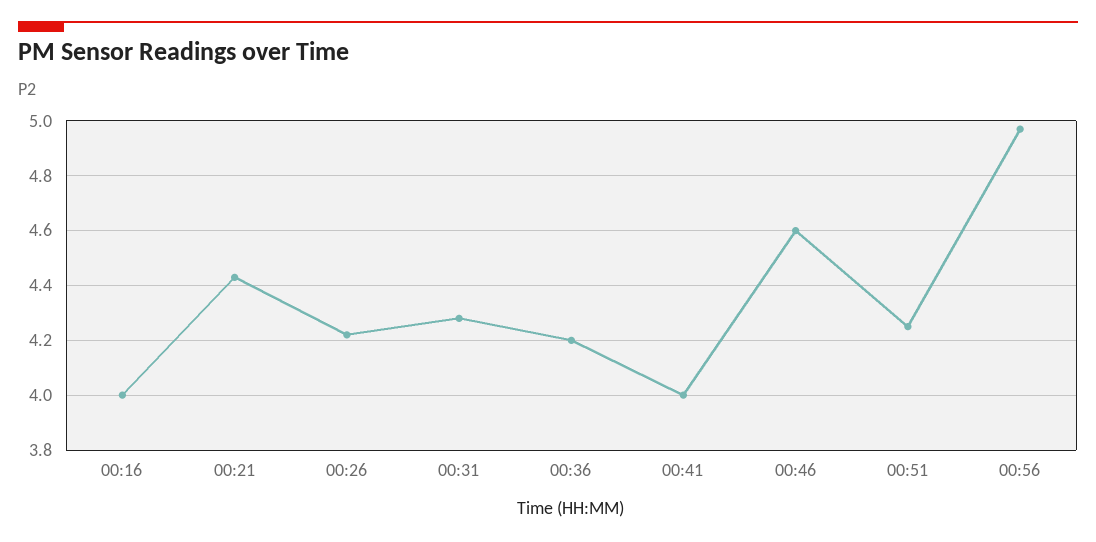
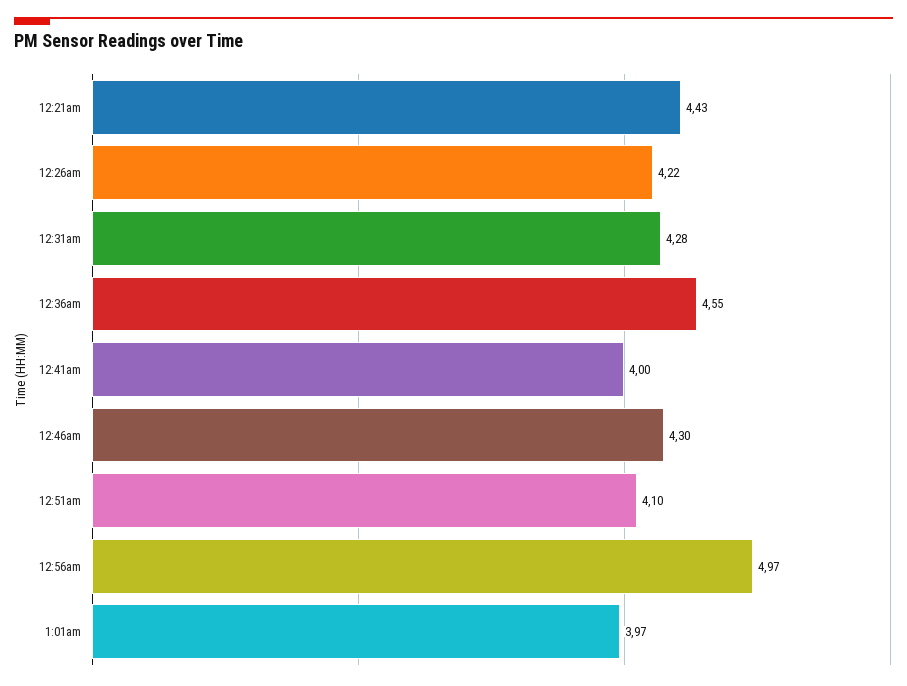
00:16: 4 -> none
00:36: 4.2 -> 4.55
00:46: 4.6 -> 4.3
00:51: 4.25 -> 4.1
1:01am: none -> 3.97

